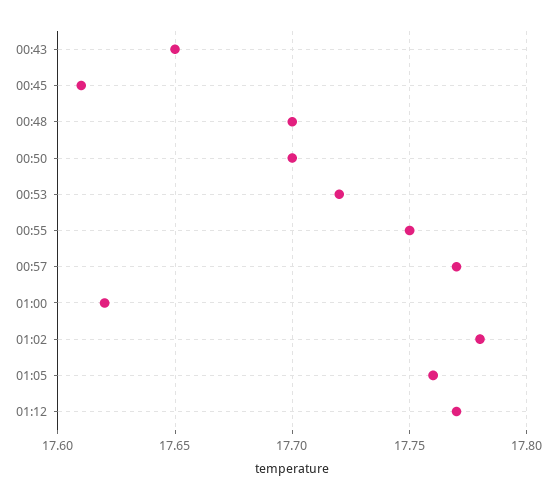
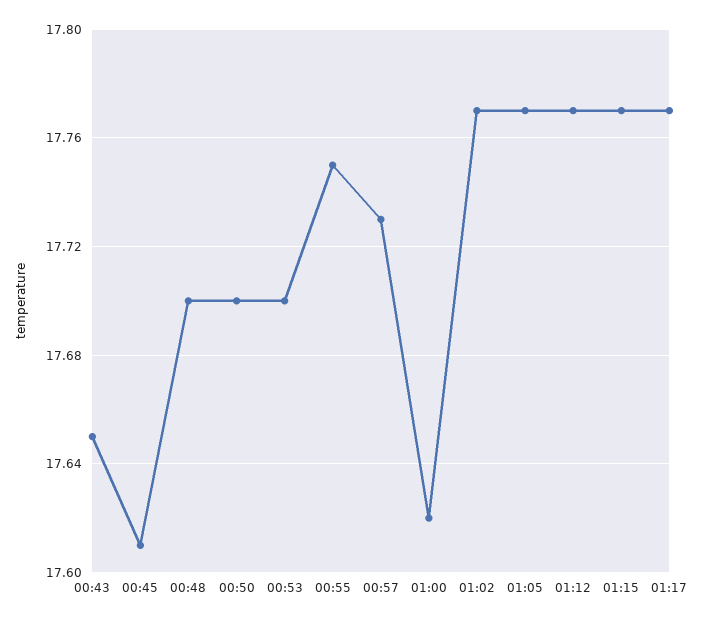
00:53: 17.72 -> 17.7
00:57: 17.77 -> 17.73
01:02: 17.78 -> 17.77
01:05: 17.76 -> 17.77
01:15: none -> 17.77
01:17: none -> 17.77

